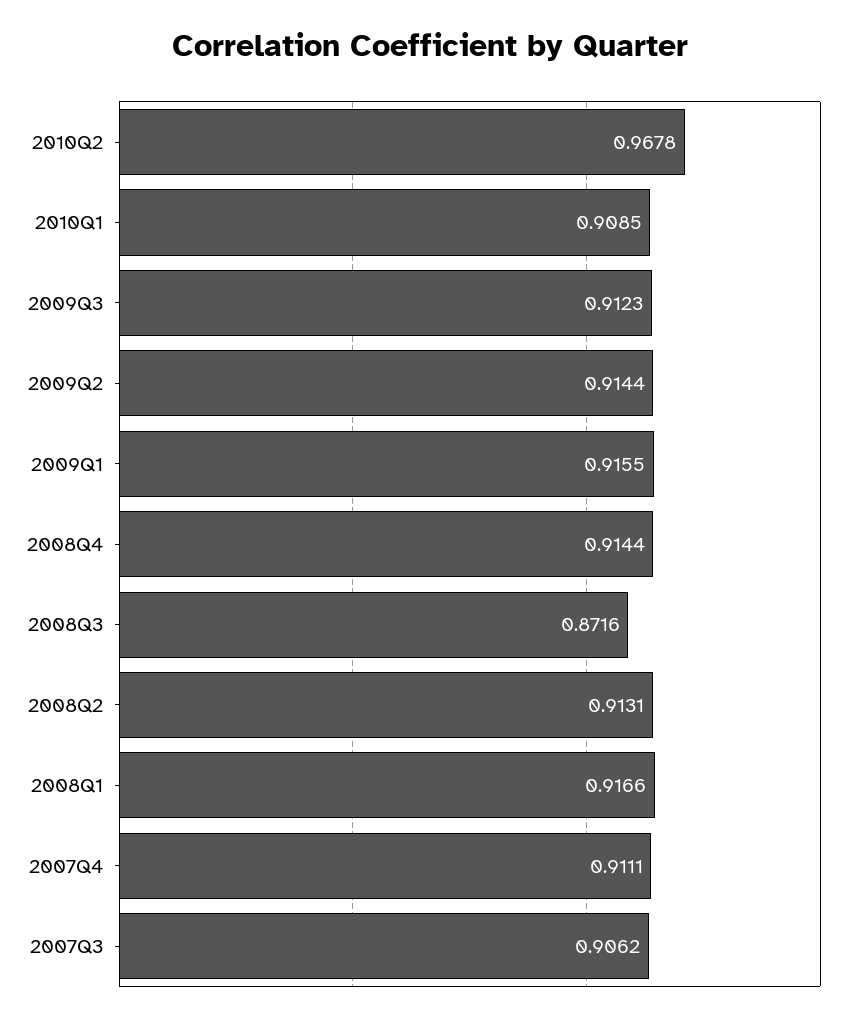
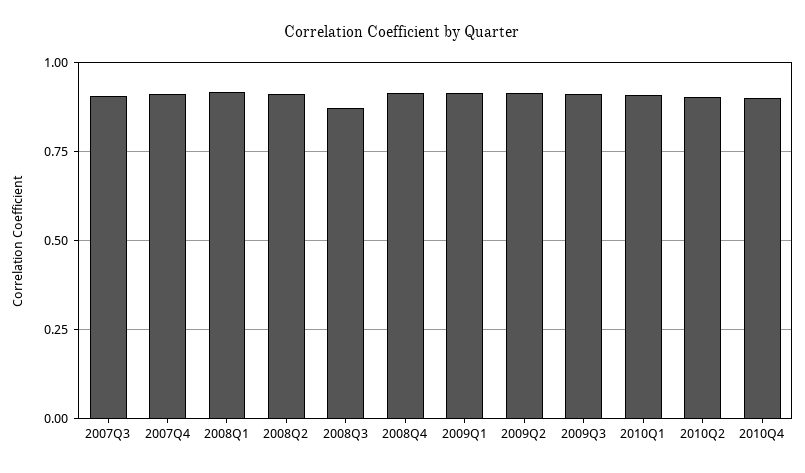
2010Q2: 0.9678 -> 0.9
2010Q4: none -> 0.9

